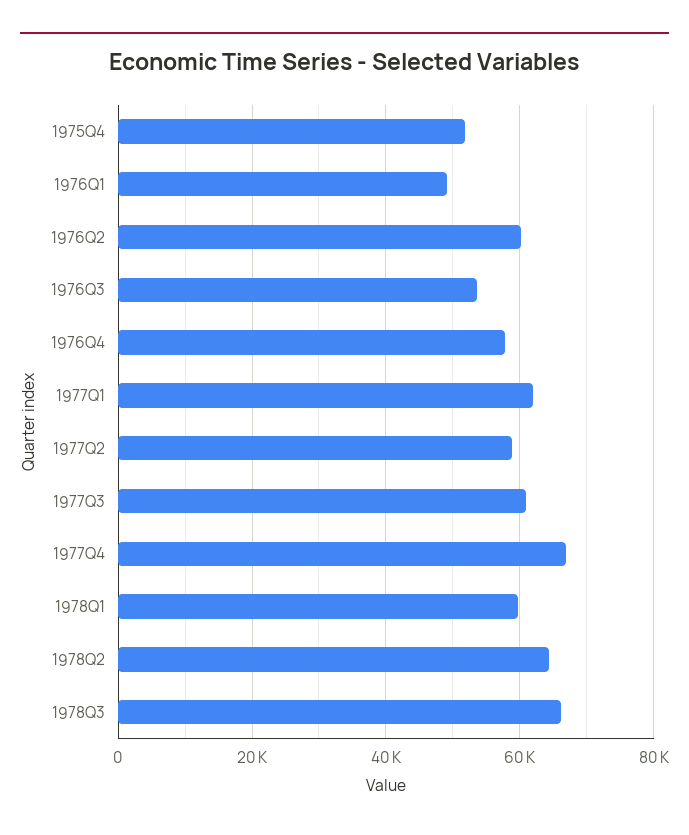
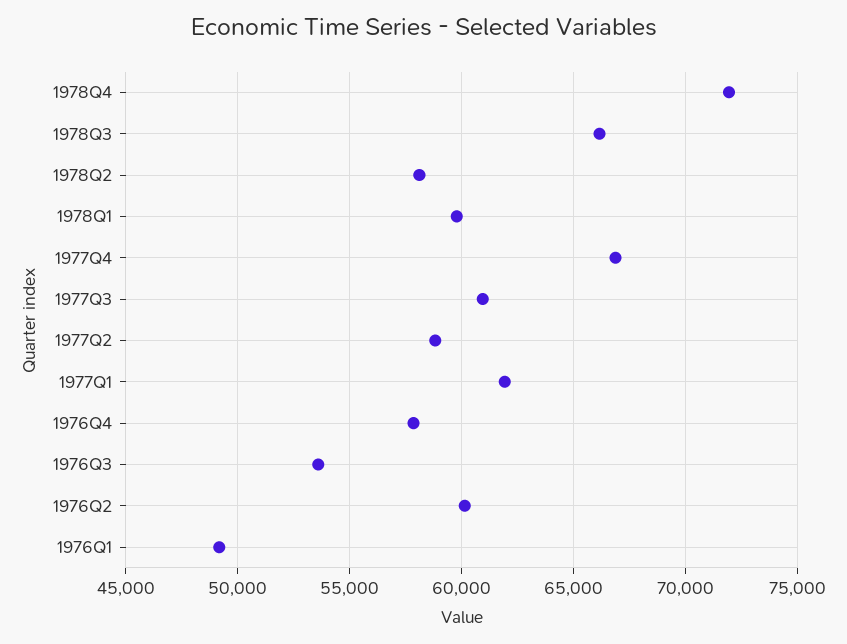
1975Q4: 52000 -> none
1978Q2: 64000 -> 58000
1978Q4: none -> 72000

